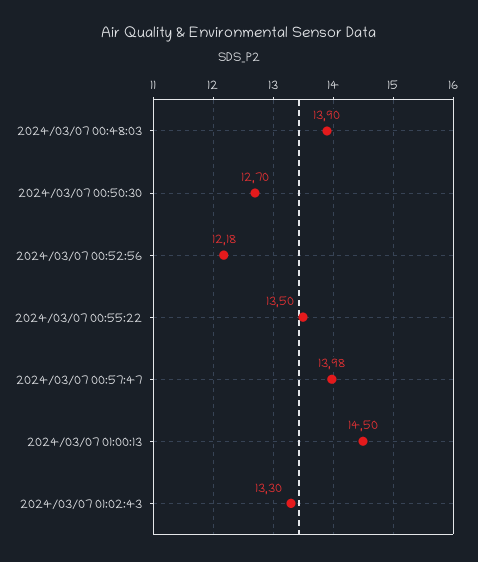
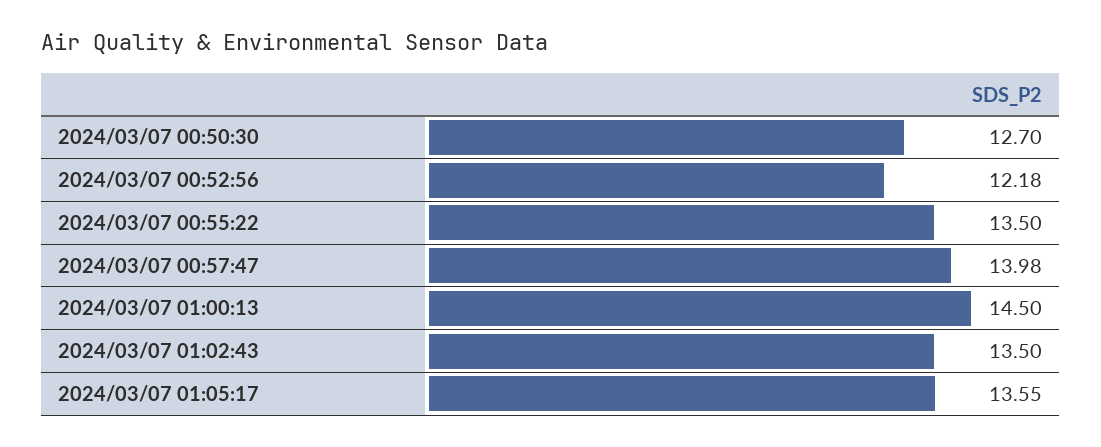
2024/03/07 00:48:03: 13.9 -> none
2024/03/07 01:02:43: 13.3 -> 13.5
2024/03/07 01:05:17: none -> 13.55

